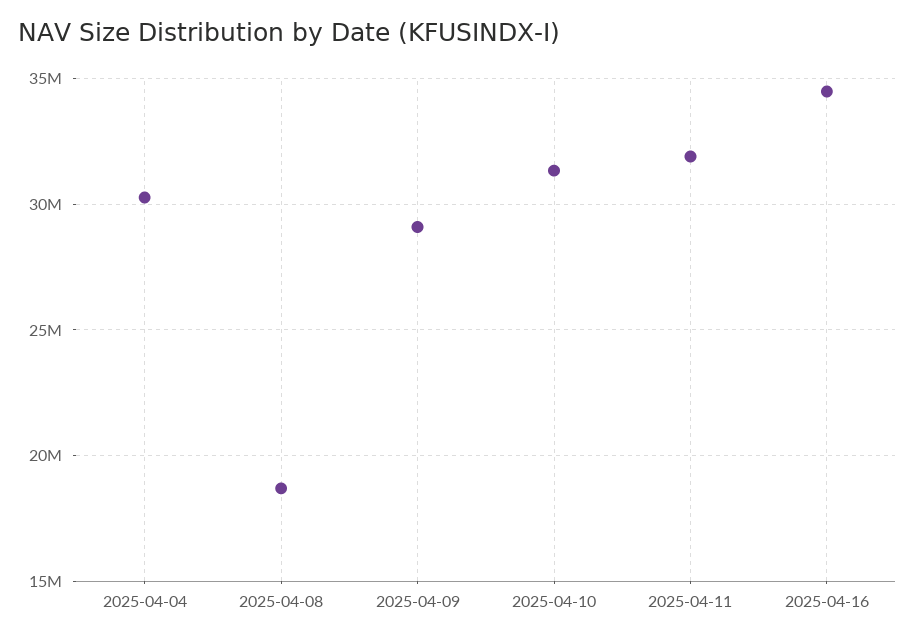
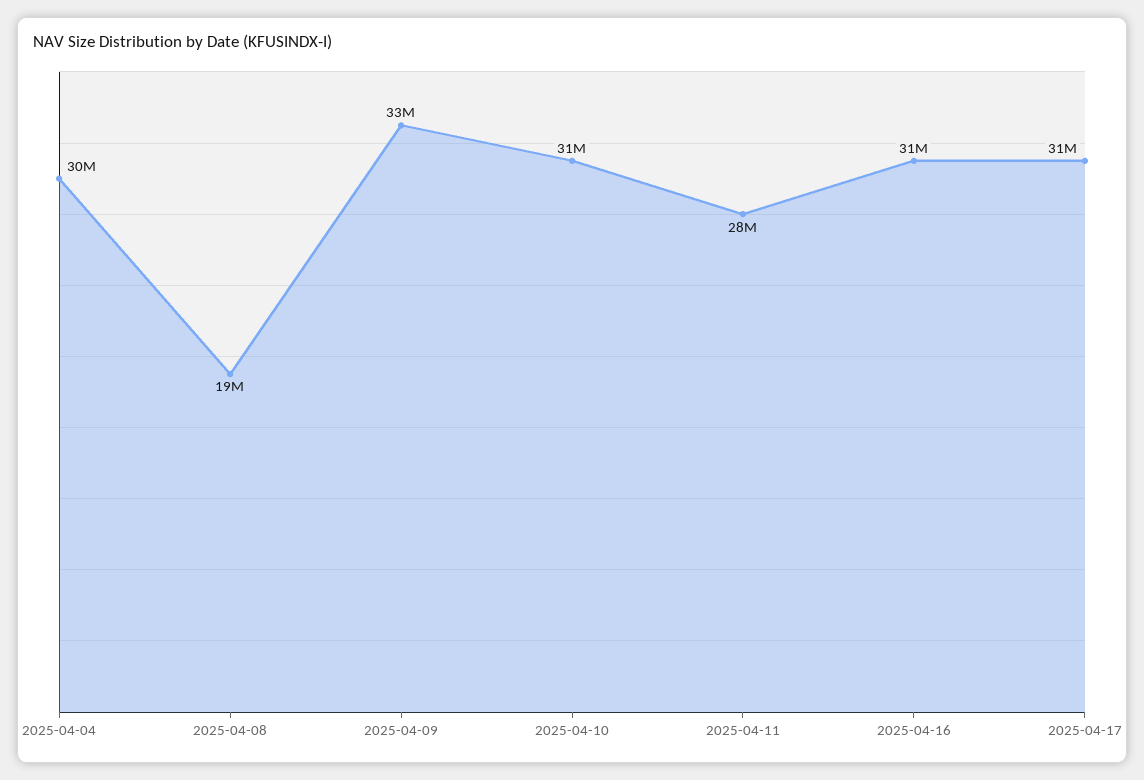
2025-04-09: 29000000 -> 33000000
2025-04-11: 32000000 -> 28000000
2025-04-16: 34500000 -> 31000000
2025-04-17: none -> 31000000

